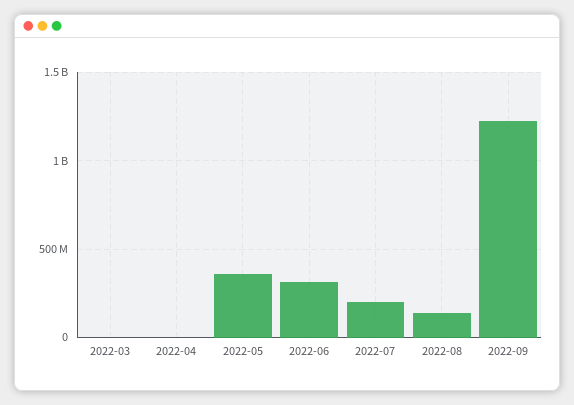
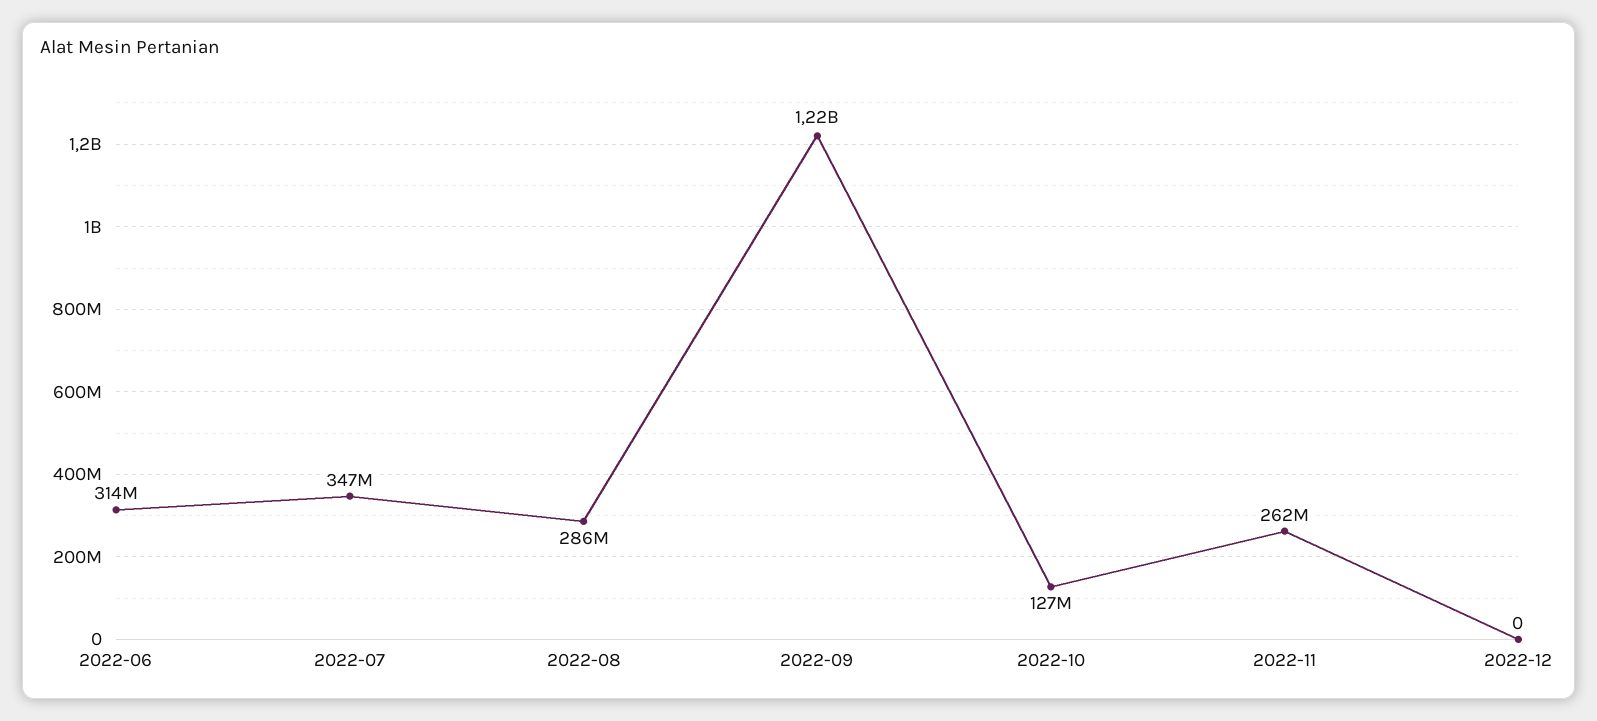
2022-03: 0 -> none
2022-04: 0 -> none
2022-05: 350000000 -> none
2022-07: 200000000 -> 347000000
2022-08: 150000000 -> 286000000
2022-10: none -> 127000000
2022-11: none -> 262000000
2022-12: none -> 0

